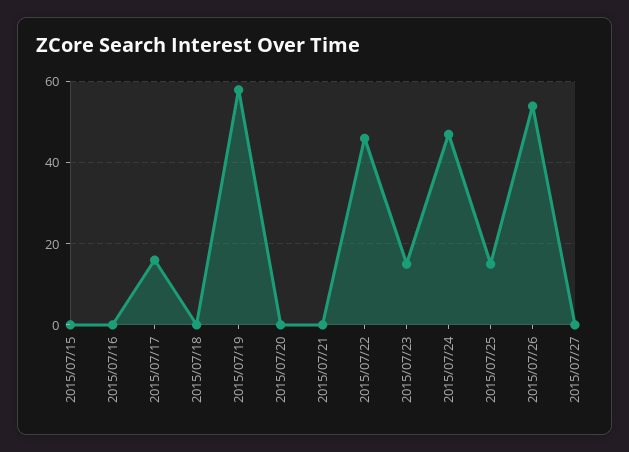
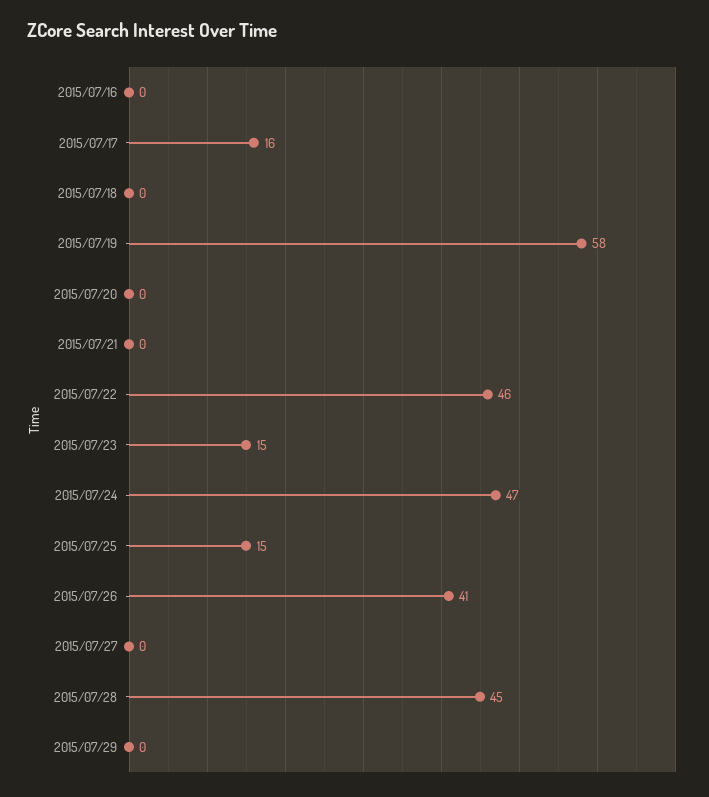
2015/07/15: 0 -> none
2015/07/26: 55 -> 41
2015/07/28: none -> 45
2015/07/29: none -> 0

